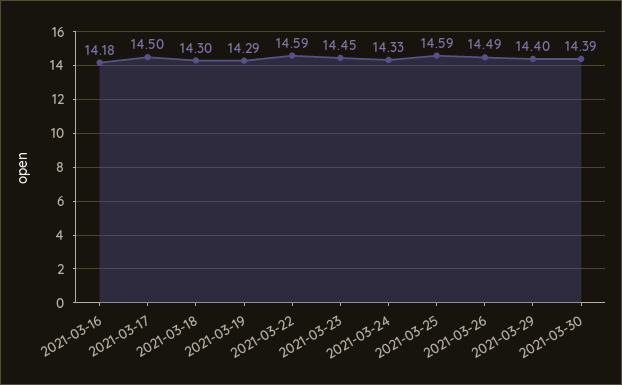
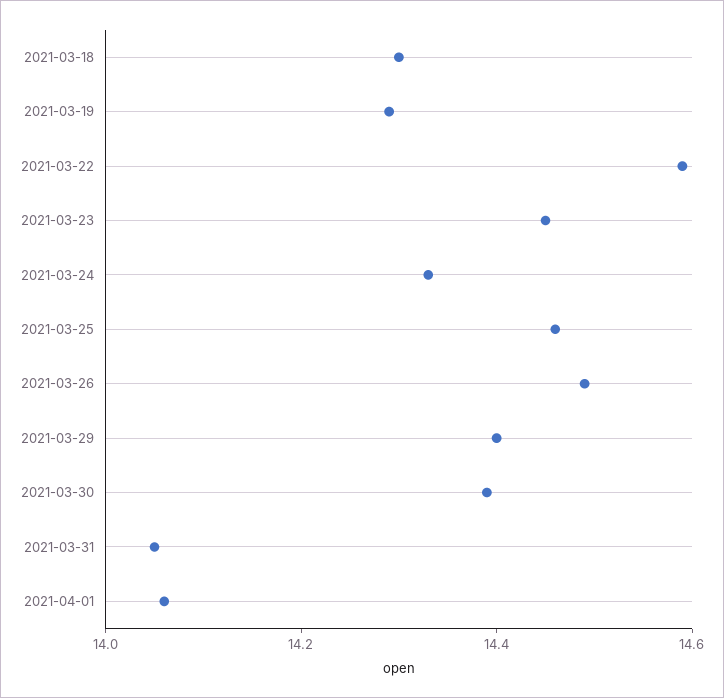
2021-03-16: 14.18 -> none
2021-03-17: 14.5 -> none
2021-03-25: 14.59 -> 14.45
2021-03-31: none -> 14.05
2021-04-01: none -> 14.05

